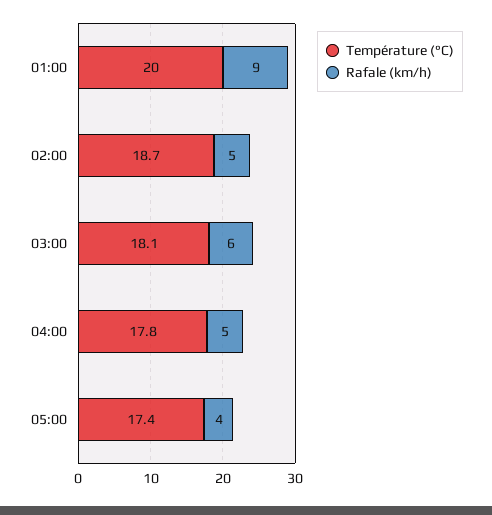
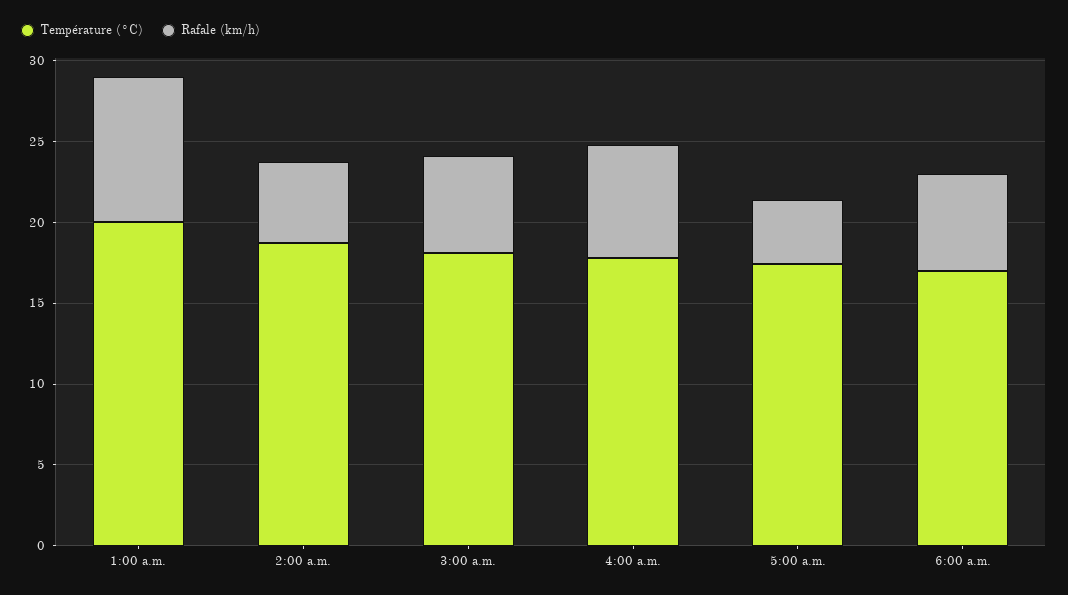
Rafale (km/h), 04:00: 5 -> 7
Température (°C), 6:00 a.m.: none -> 17
Rafale (km/h), 6:00 a.m.: none -> 6

